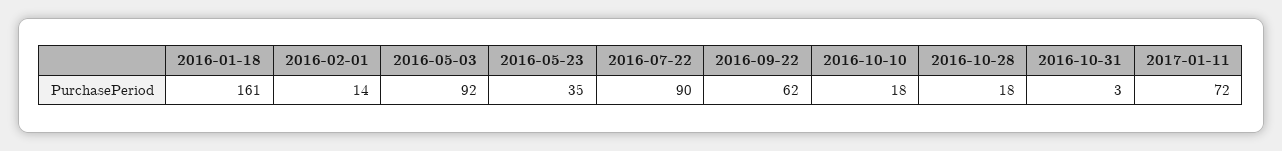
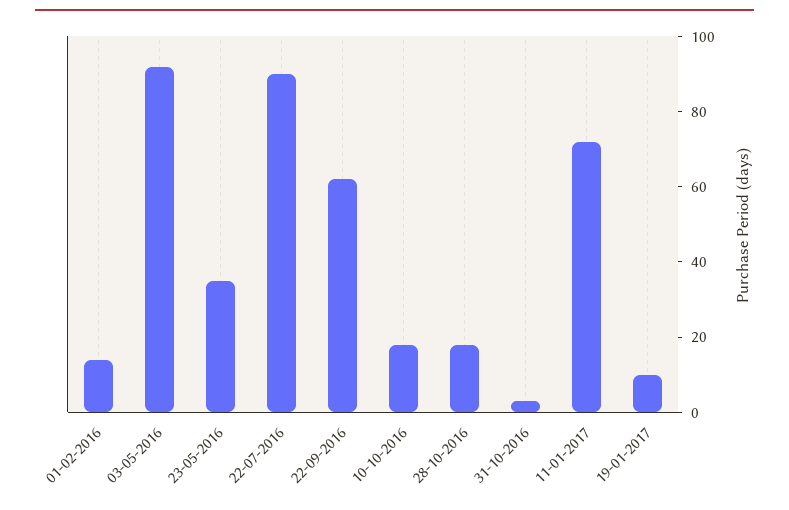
2016-01-18: 161 -> none
19-01-2017: none -> 10

